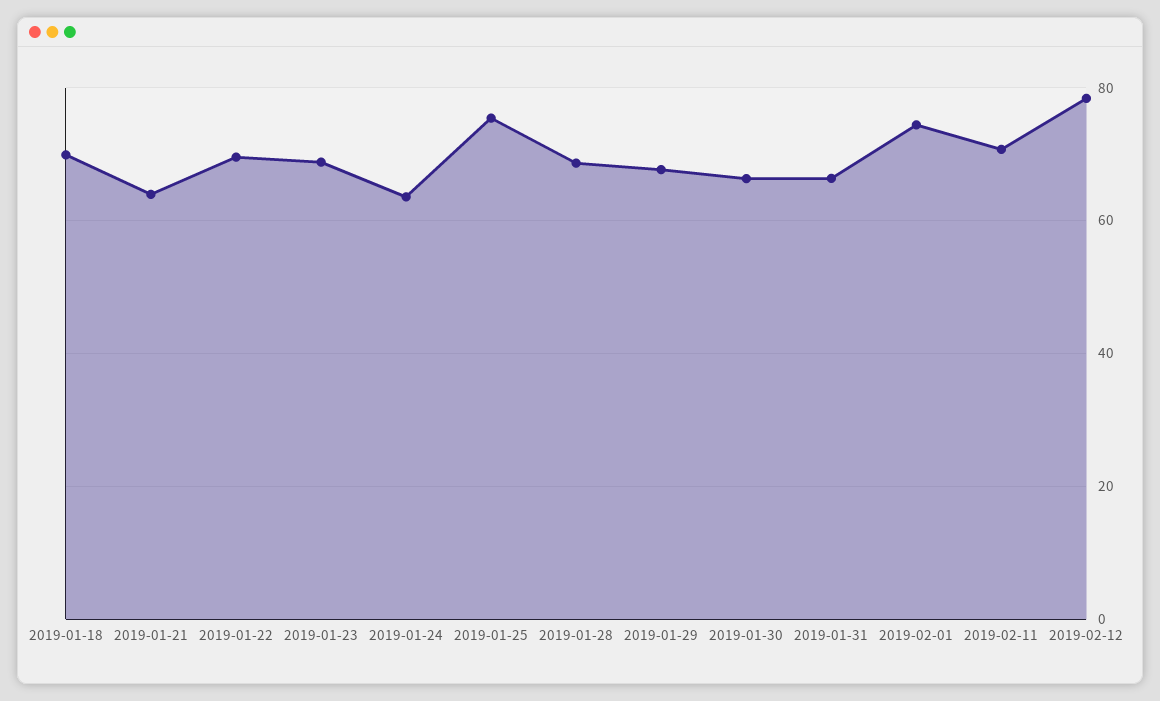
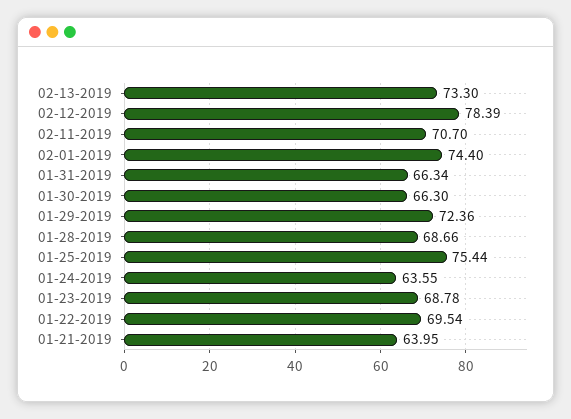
2019-01-18: 70 -> none
2019-01-29: 68 -> 72.36
02-13-2019: none -> 73.3

